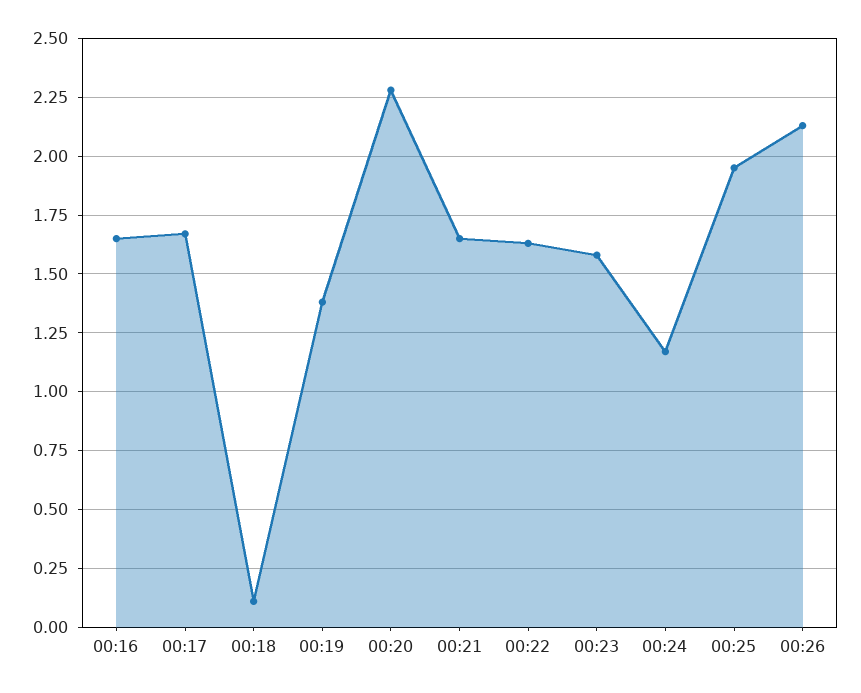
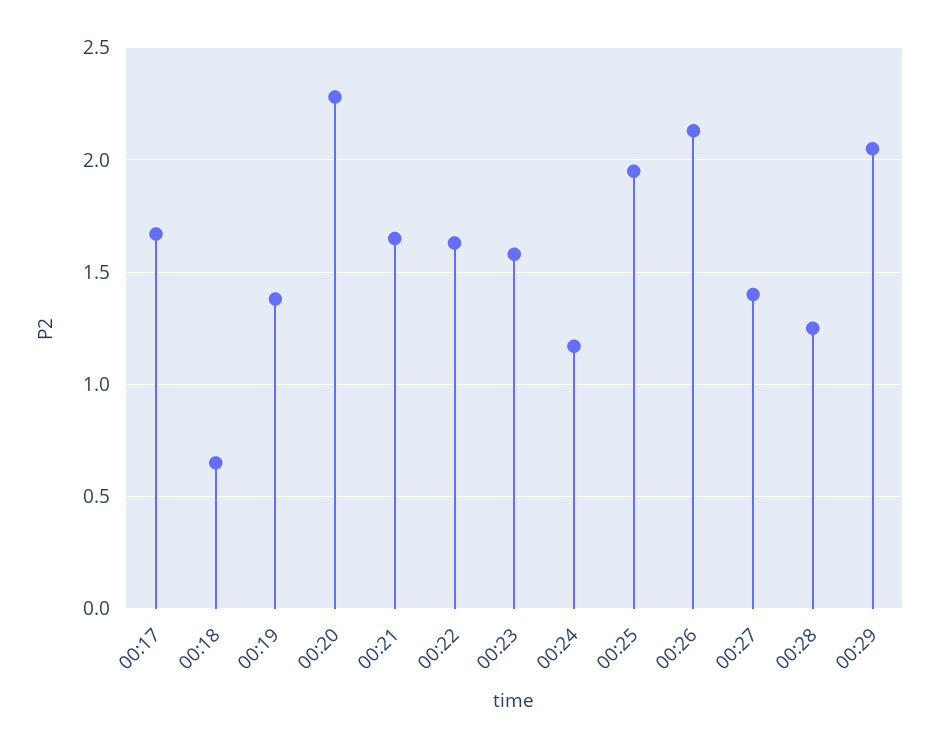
00:16: 1.65 -> none
00:18: 0.1 -> 0.65
00:27: none -> 1.4
00:28: none -> 1.25
00:29: none -> 2.05

